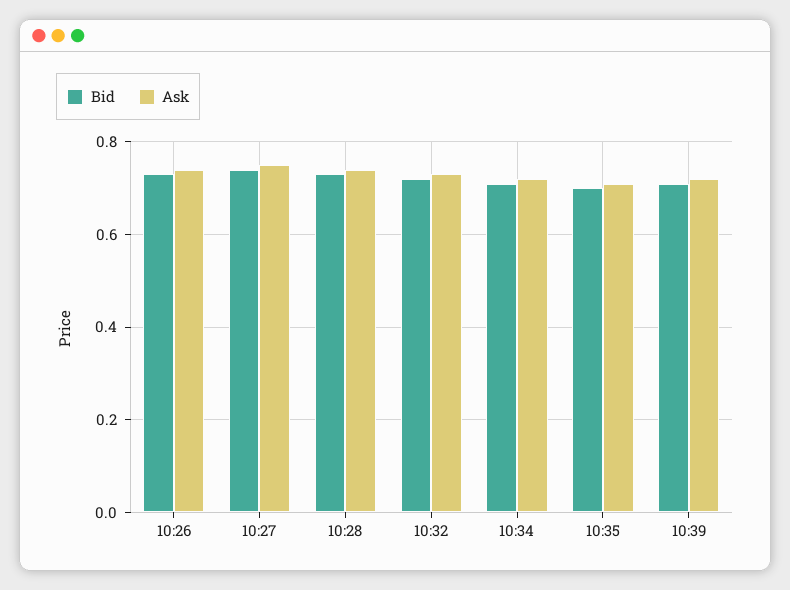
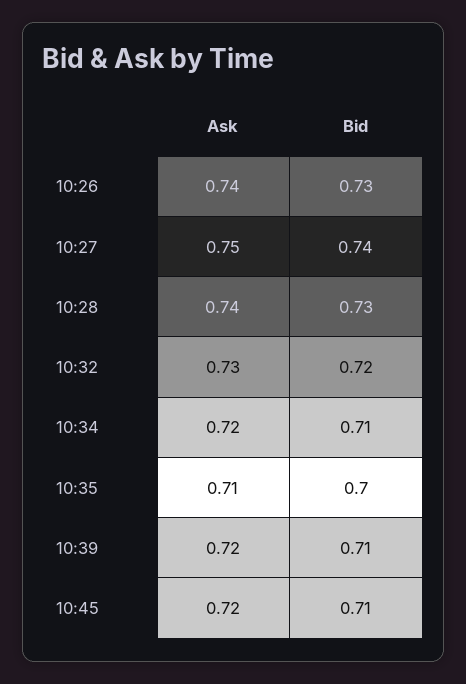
Ask, 10:45: none -> 0.72
Bid, 10:45: none -> 0.71

